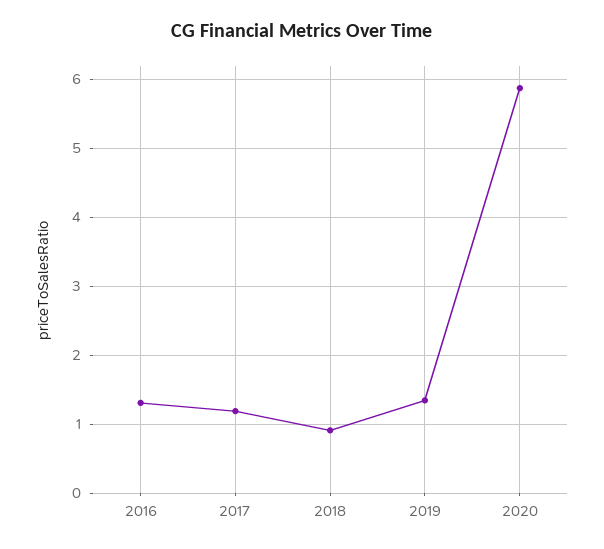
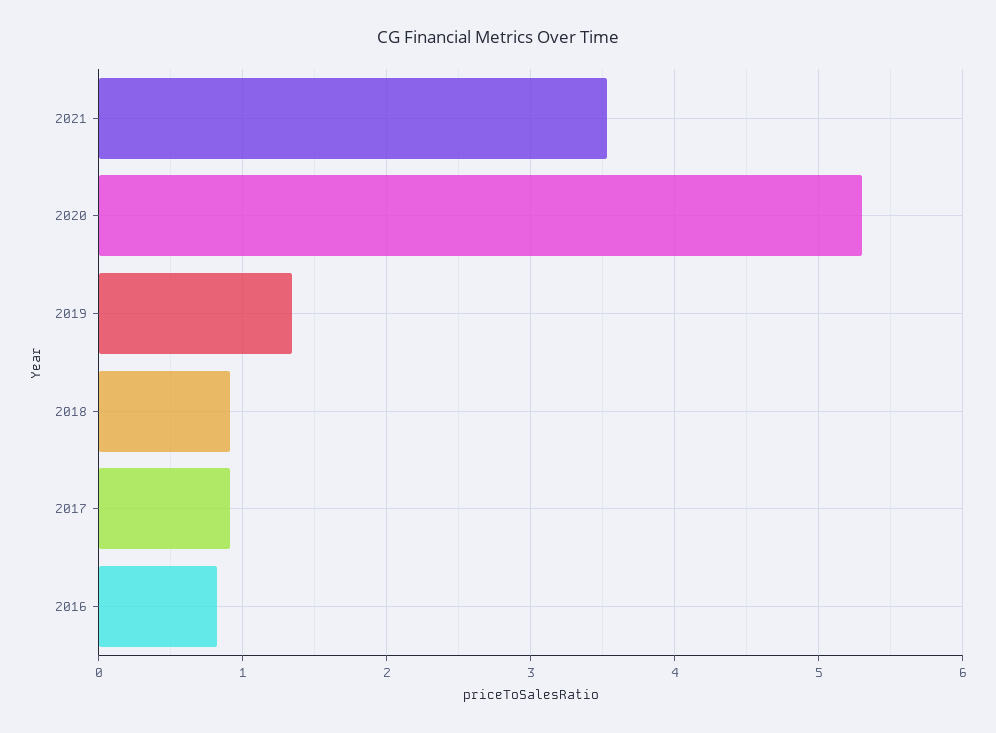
2016: 1.3 -> 0.8
2017: 1.2 -> 0.9
2020: 5.9 -> 5.3
2021: none -> 3.5

